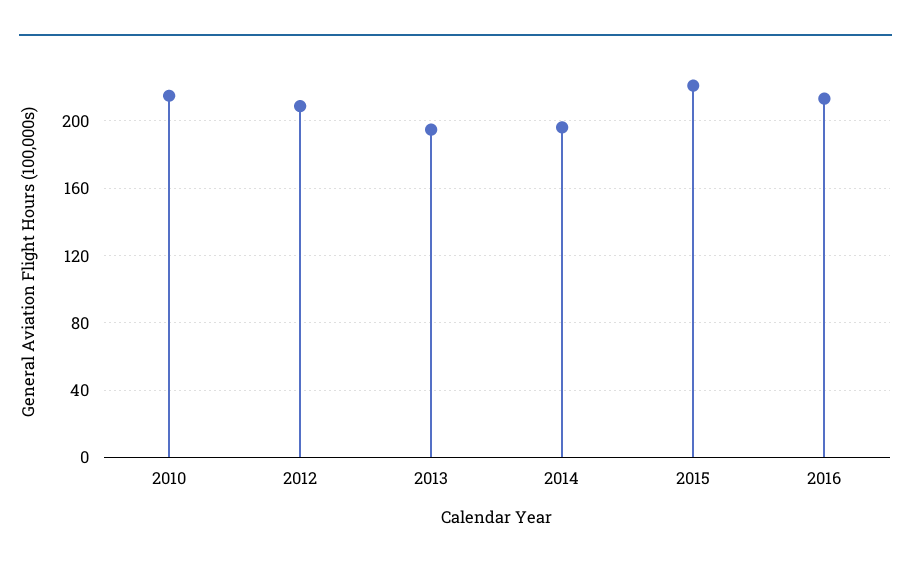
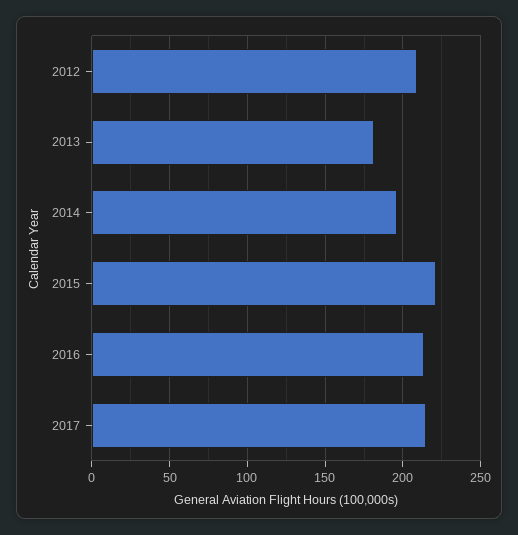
2010: 215 -> none
2013: 195 -> 180
2017: none -> 215

